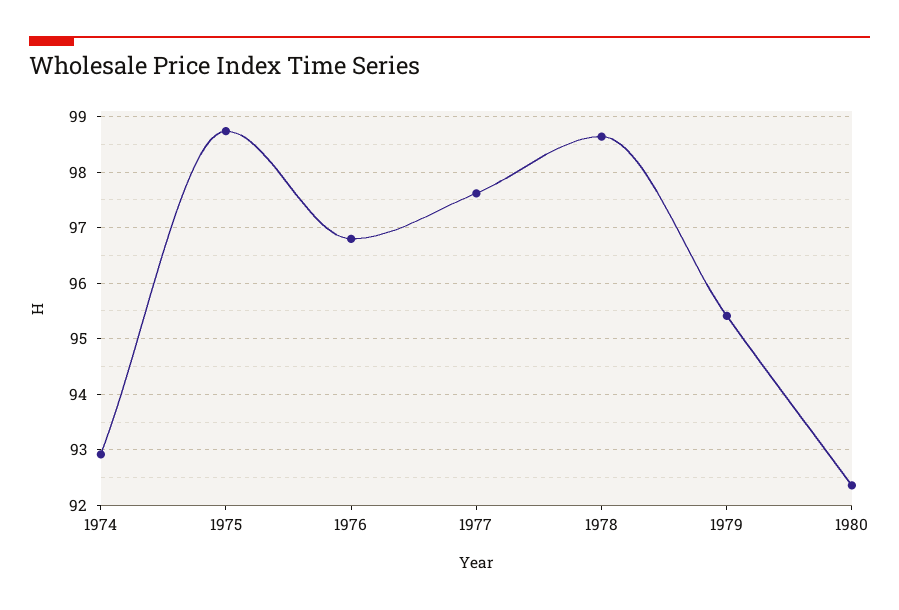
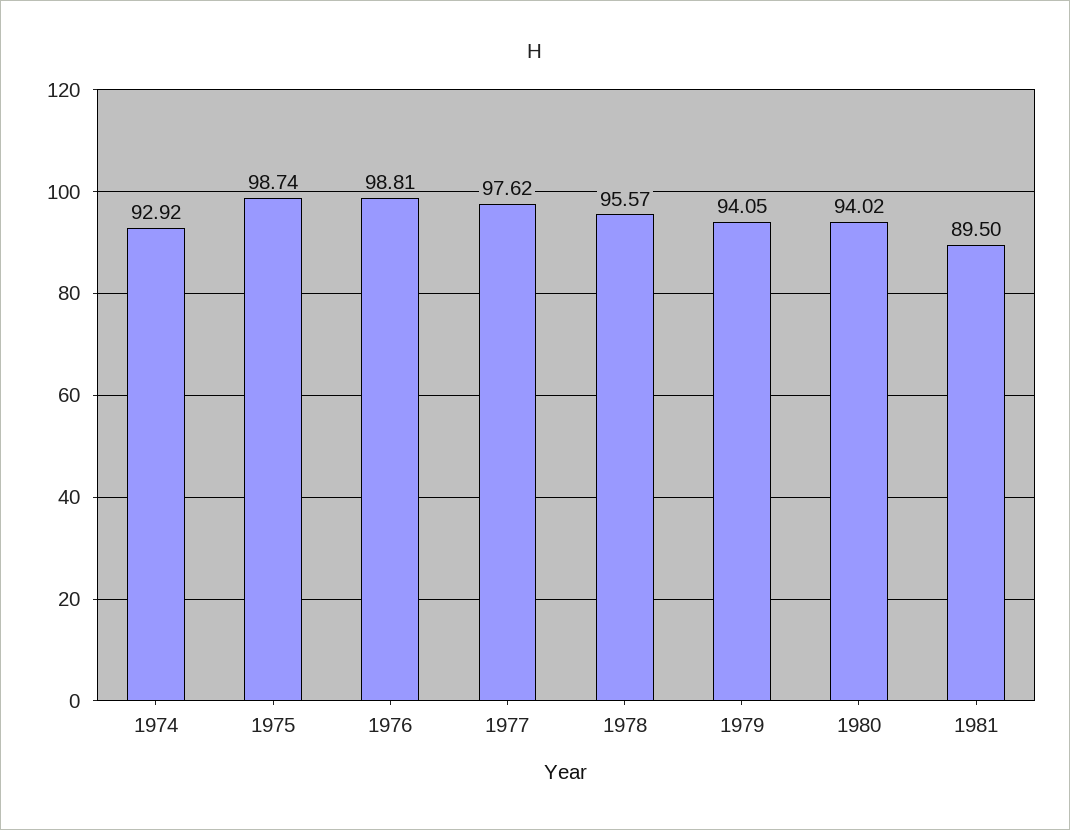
1976: 96.8 -> 98.81
1978: 98.6 -> 95.57
1979: 95.4 -> 94.05
1980: 92.4 -> 94.02
1981: none -> 89.5

